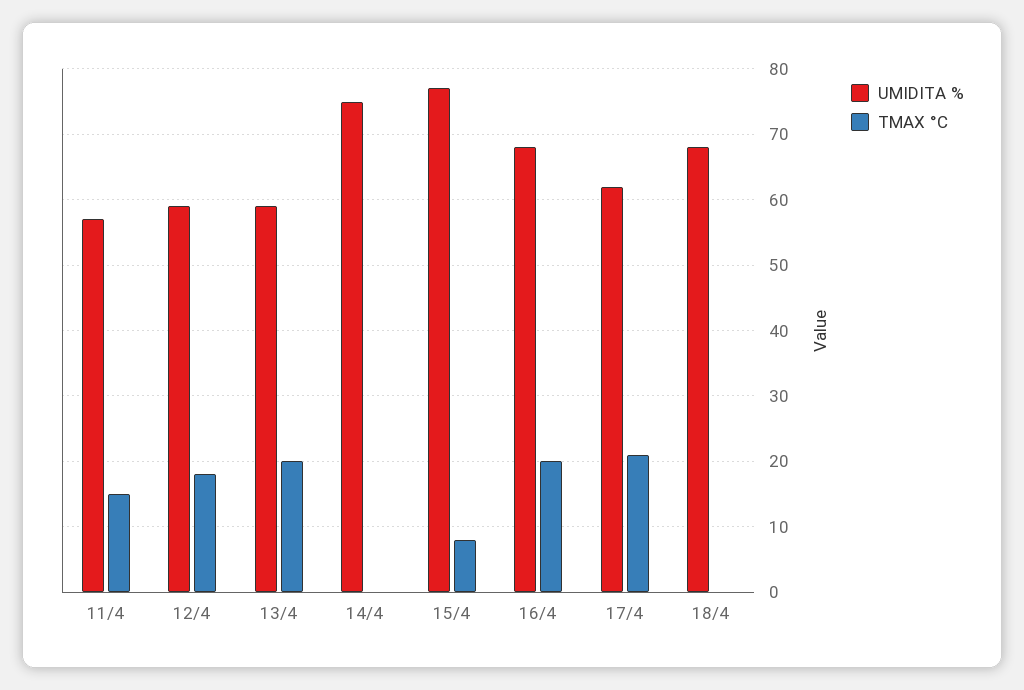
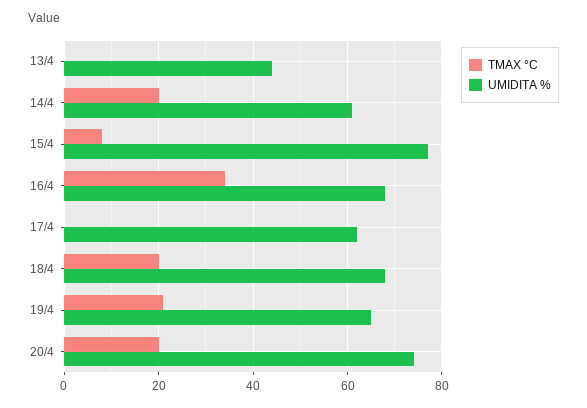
UMIDITA %, 11/4: 57 -> none
TMAX °C, 11/4: 15 -> none
UMIDITA %, 12/4: 59 -> none
TMAX °C, 12/4: 18 -> none
UMIDITA %, 13/4: 59 -> 45
TMAX °C, 13/4: 20 -> 0
UMIDITA %, 14/4: 75 -> 60
TMAX °C, 14/4: 0 -> 20
TMAX °C, 16/4: 20 -> 35
TMAX °C, 17/4: 21 -> 0
TMAX °C, 18/4: 0 -> 20
TMAX °C, 19/4: none -> 20
UMIDITA %, 19/4: none -> 65
TMAX °C, 20/4: none -> 20
UMIDITA %, 20/4: none -> 75

